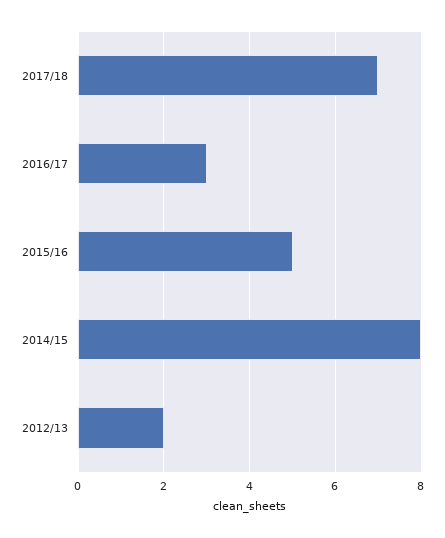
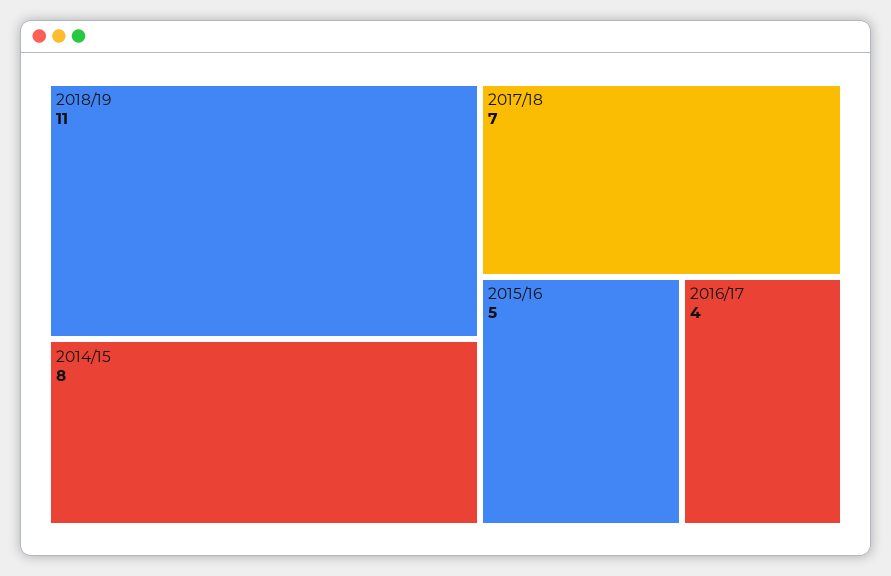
2016/17: 3 -> 4
2012/13: 2 -> none
2018/19: none -> 11

